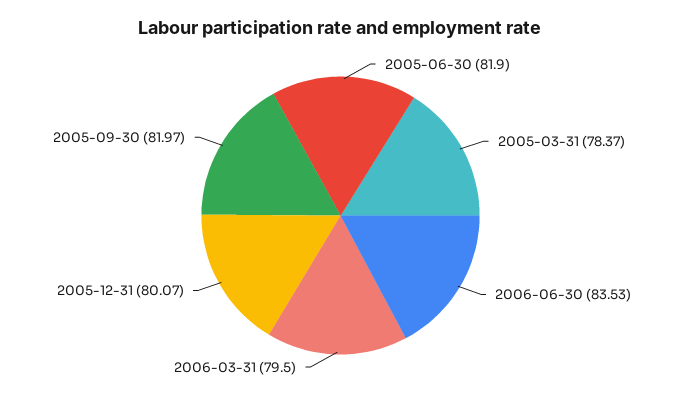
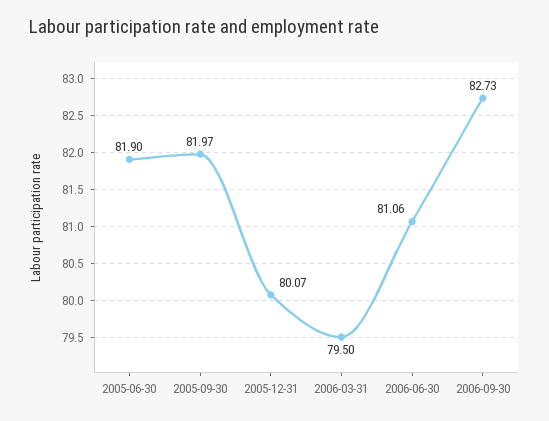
2005-03-31: 78.37 -> none
2006-06-30: 83.53 -> 81.06
2006-09-30: none -> 82.73

